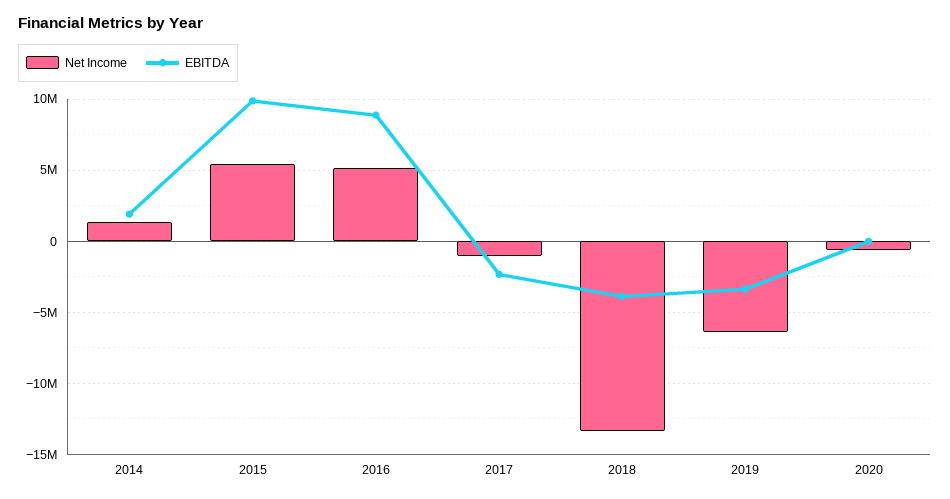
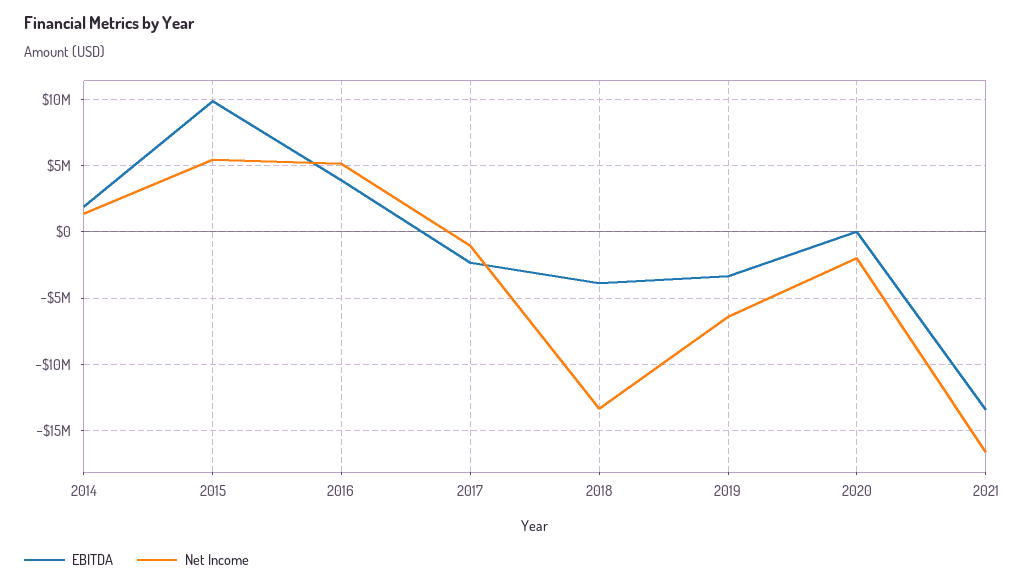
EBITDA, 2016: 9000000 -> 4000000
Net Income, 2020: -500000 -> -2000000
EBITDA, 2021: none -> -13500000
Net Income, 2021: none -> -16500000

